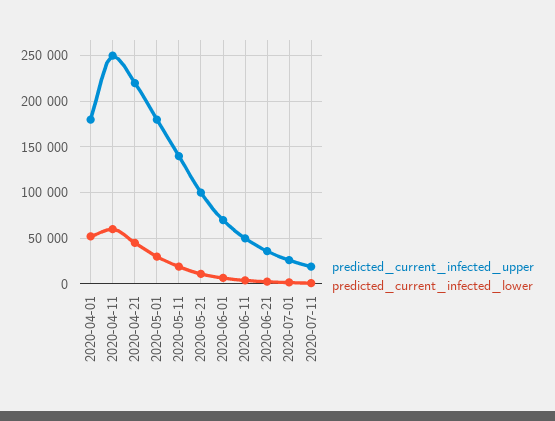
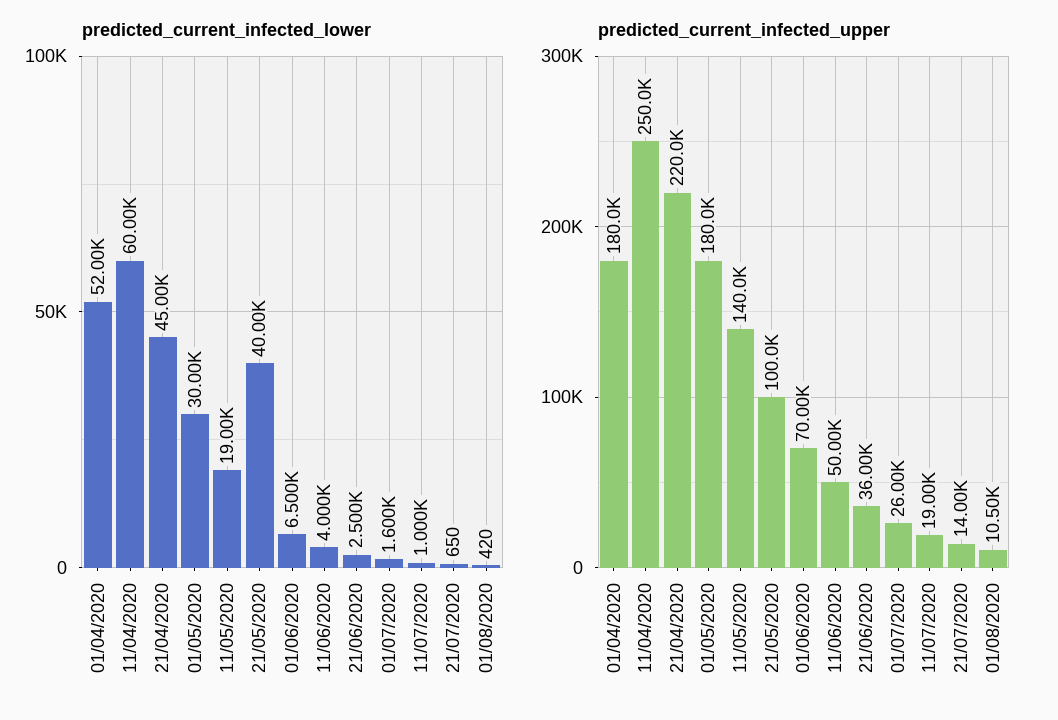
predicted_current_infected_lower, 2020-05-21: 10000 -> 40000
predicted_current_infected_lower, 21/07/2020: none -> 650
predicted_current_infected_lower, 01/08/2020: none -> 420
predicted_current_infected_upper, 21/07/2020: none -> 14000
predicted_current_infected_upper, 01/08/2020: none -> 10500

